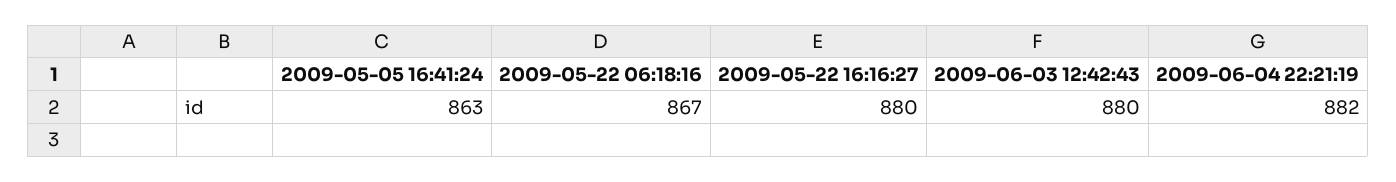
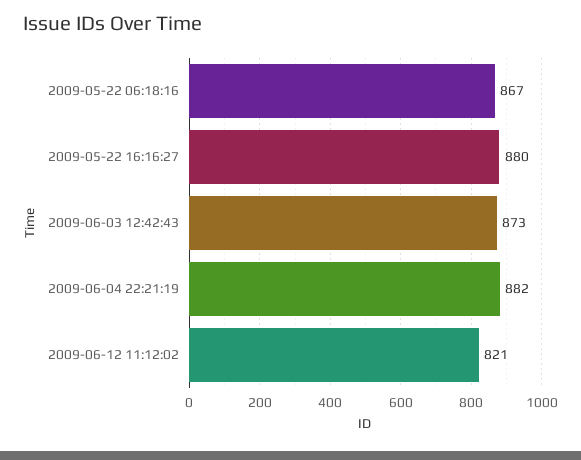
2009-05-05 16:41:24: 863 -> none
2009-06-03 12:42:43: 880 -> 873
2009-06-12 11:12:02: none -> 821

